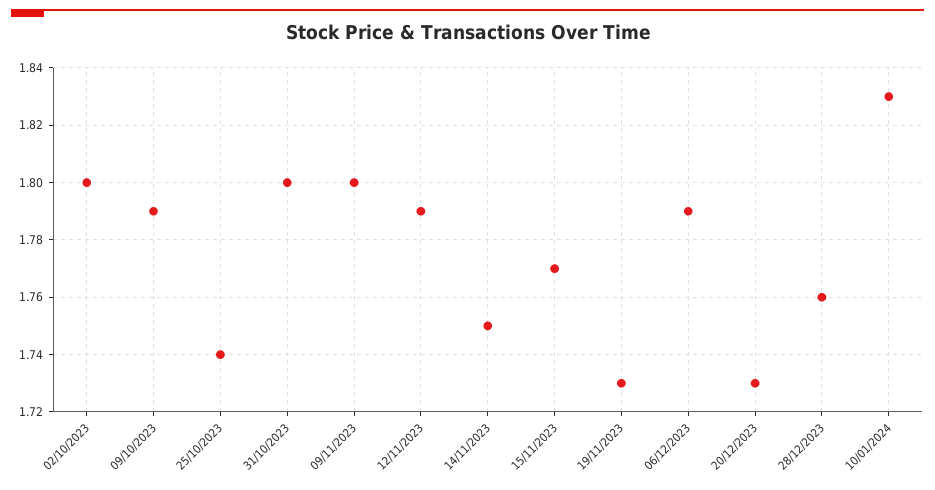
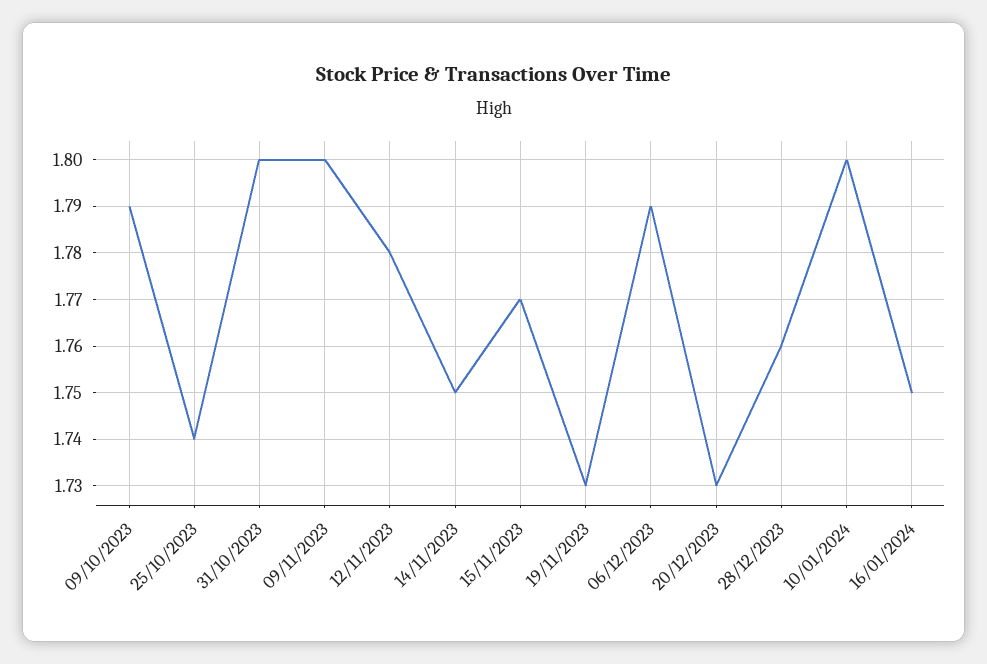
02/10/2023: 1.8 -> none
12/11/2023: 1.79 -> 1.78
10/01/2024: 1.83 -> 1.8
16/01/2024: none -> 1.75

